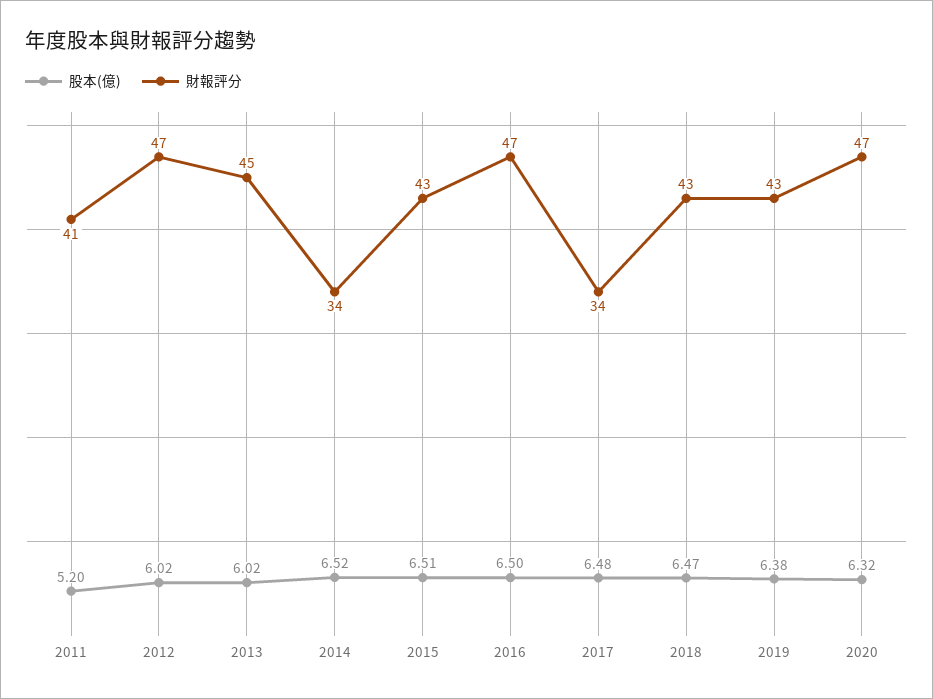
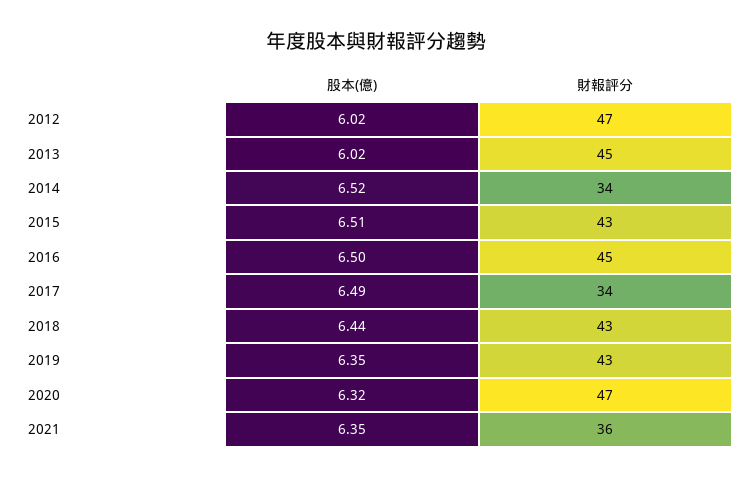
股本(億), 2011: 5.2 -> none
財報評分, 2011: 41 -> none
財報評分, 2016: 47 -> 45
股本(億), 2017: 6.48 -> 6.49
股本(億), 2018: 6.47 -> 6.44
股本(億), 2019: 6.38 -> 6.35
股本(億), 2021: none -> 6.35
財報評分, 2021: none -> 36

